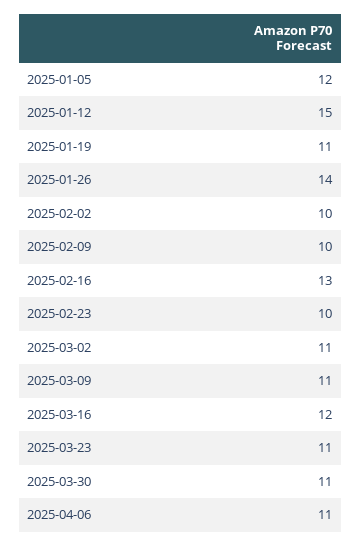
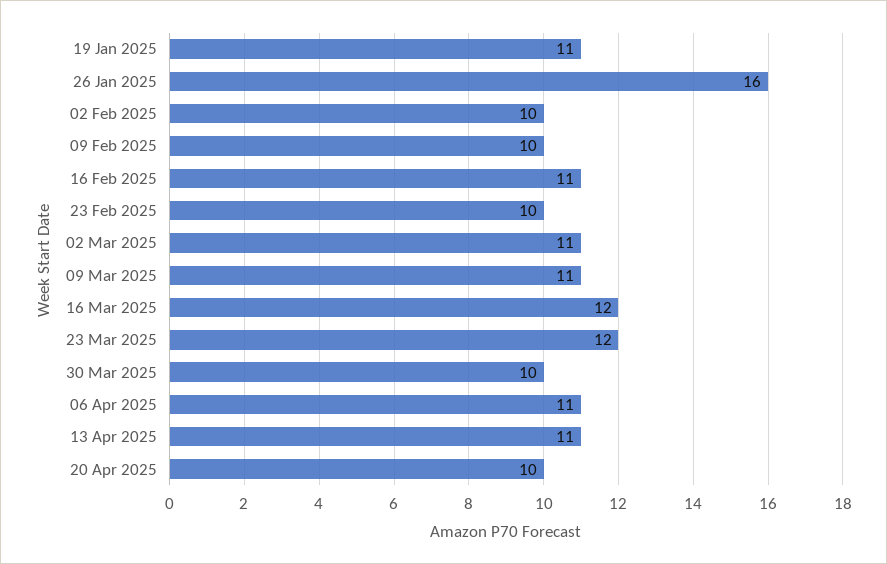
2025-01-05: 12 -> none
2025-01-12: 15 -> none
2025-01-26: 14 -> 16
2025-02-16: 13 -> 11
2025-03-23: 11 -> 12
2025-03-30: 11 -> 10
13 Apr 2025: none -> 11
20 Apr 2025: none -> 10

